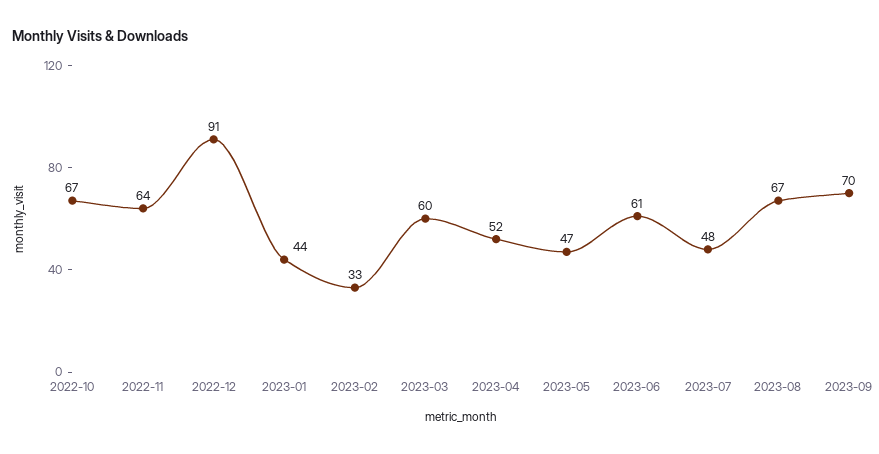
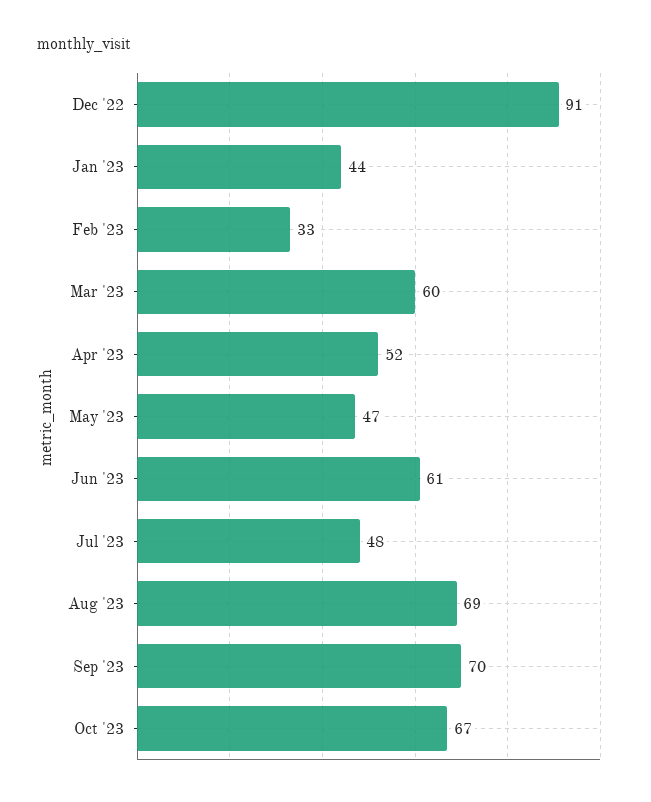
2022-10: 67 -> none
2022-11: 64 -> none
2023-08: 67 -> 69
Oct '23: none -> 67

